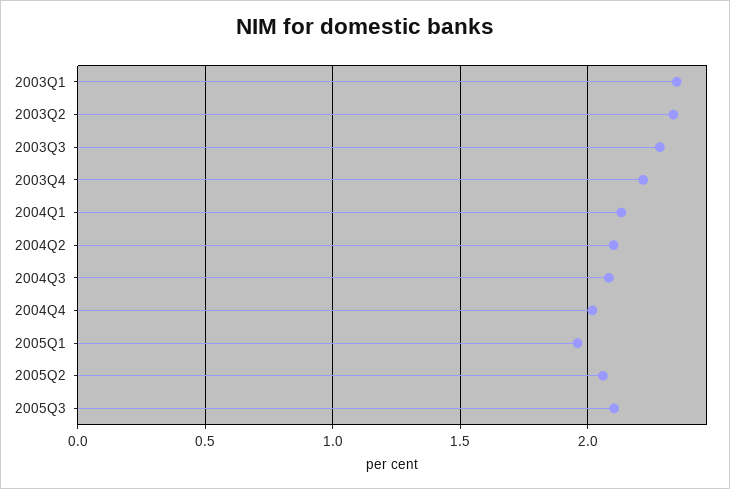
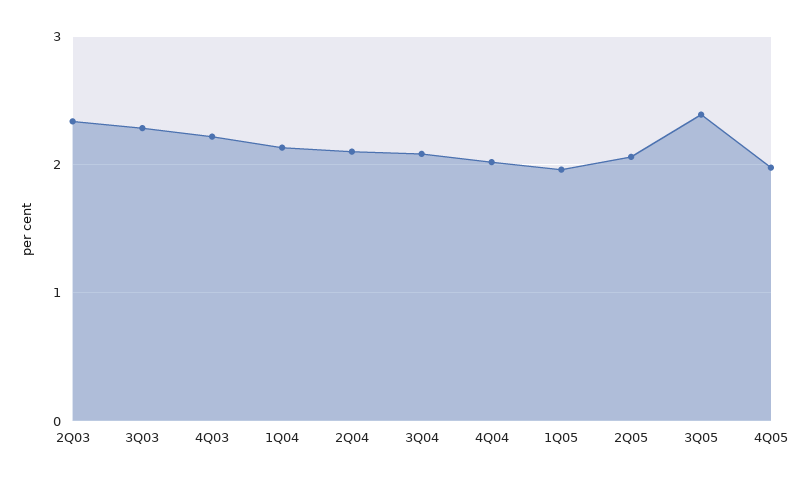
2003Q1: 2.35 -> none
2005Q3: 2.1 -> 2.4
4Q05: none -> 2

